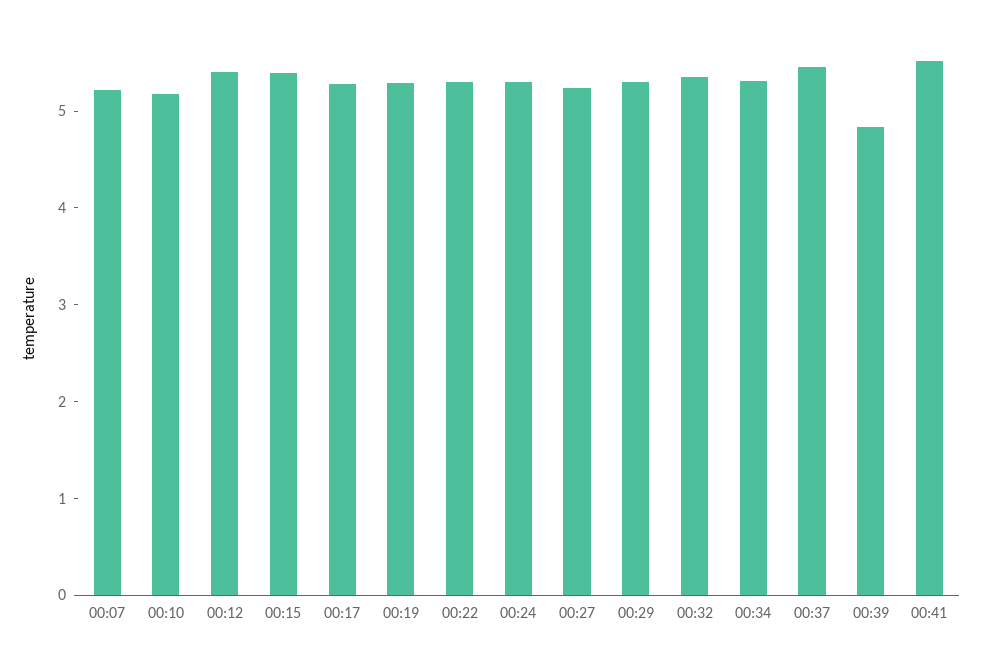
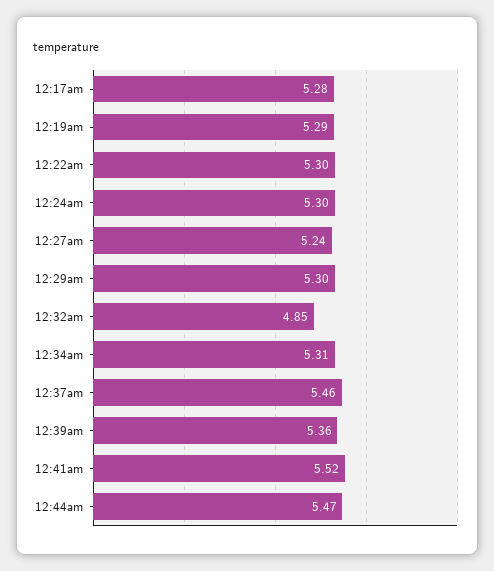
00:07: 5.2 -> none
00:10: 5.2 -> none
00:12: 5.4 -> none
00:15: 5.4 -> none
00:32: 5.4 -> 4.85
00:39: 4.8 -> 5.36
12:44am: none -> 5.47

